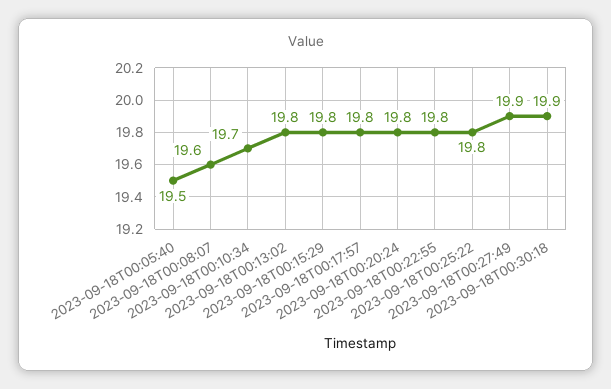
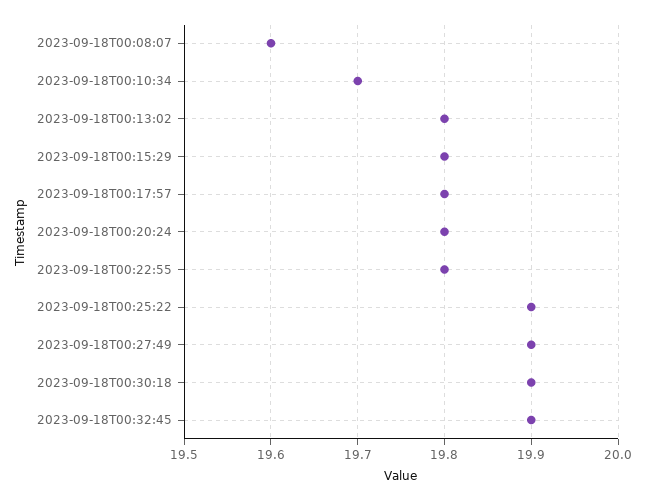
2023-09-18T00:05:40: 19.5 -> none
2023-09-18T00:25:22: 19.8 -> 19.9
2023-09-18T00:32:45: none -> 19.9

